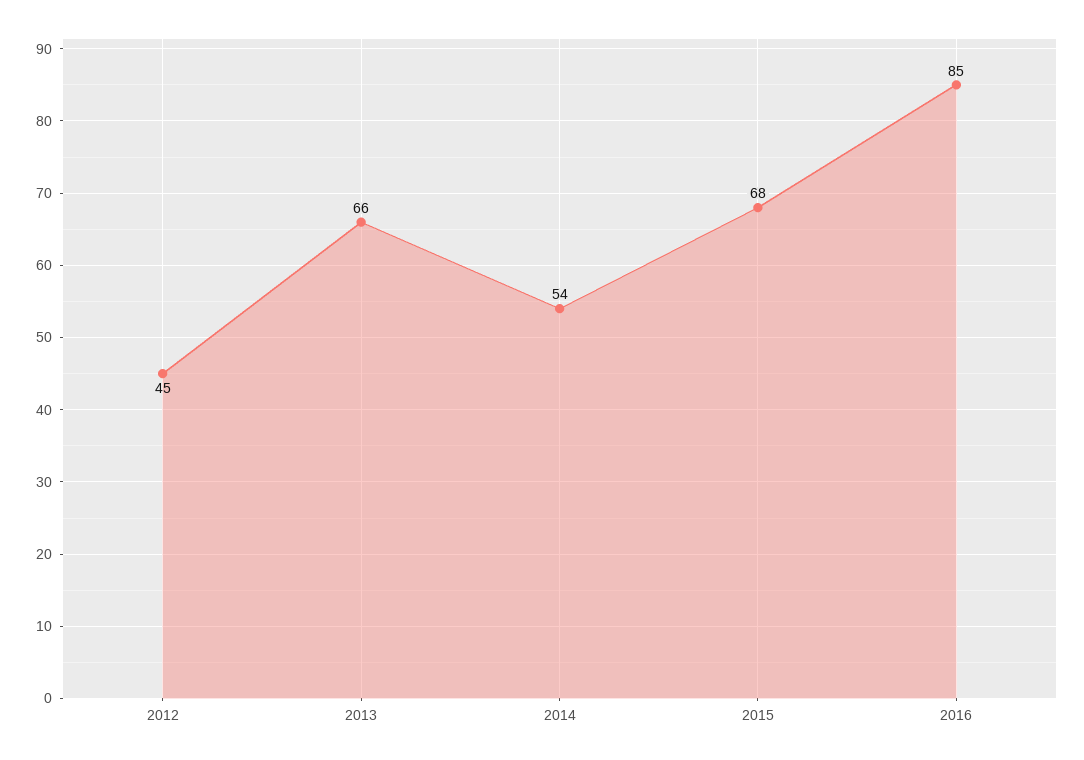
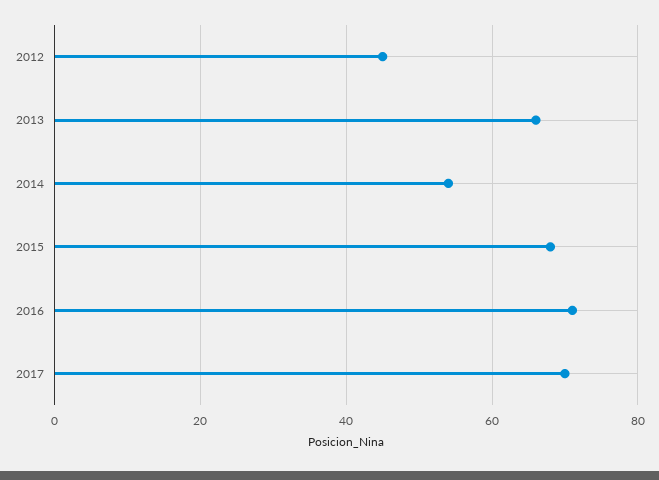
2016: 85 -> 70
2017: none -> 70

